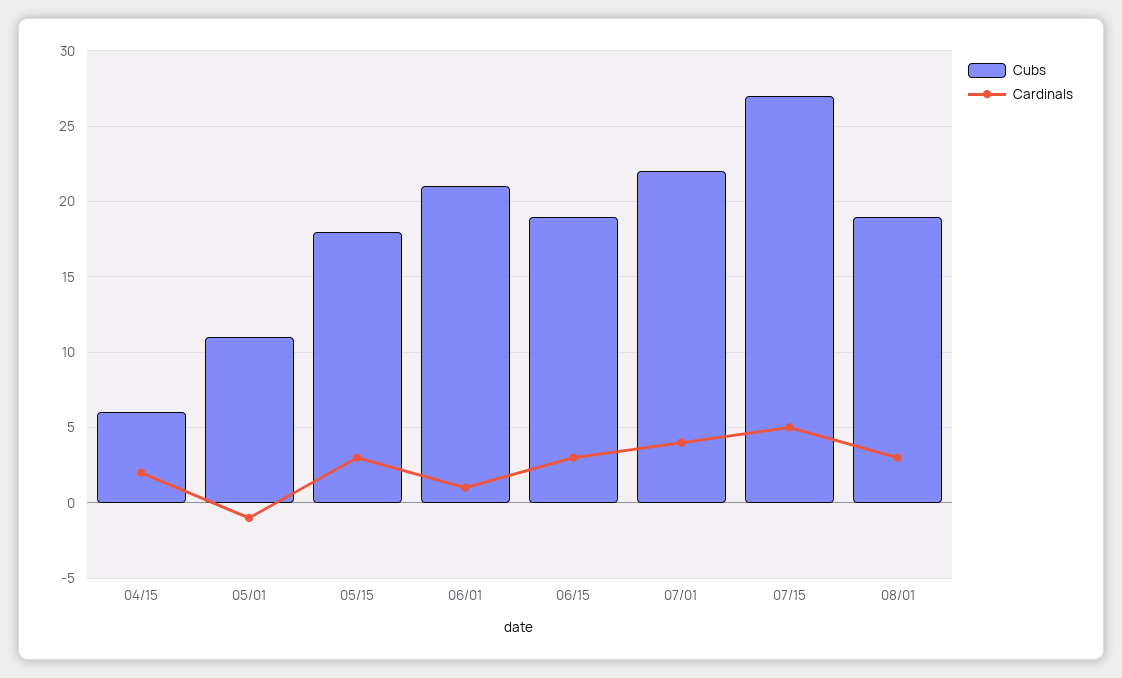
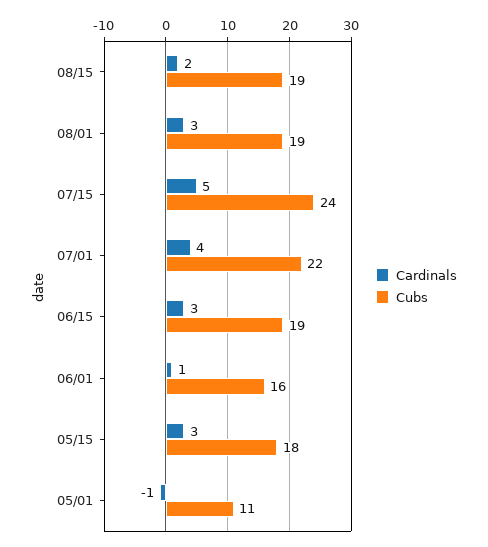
Cubs, 04/15: 6 -> none
Cardinals, 04/15: 2 -> none
Cubs, 06/01: 21 -> 16
Cubs, 07/15: 27 -> 24
Cardinals, 08/15: none -> 2
Cubs, 08/15: none -> 19

